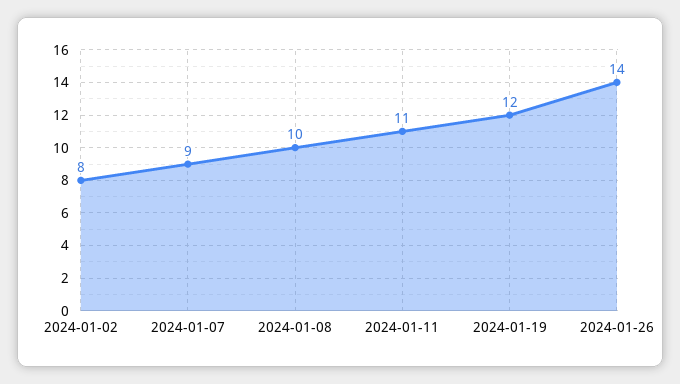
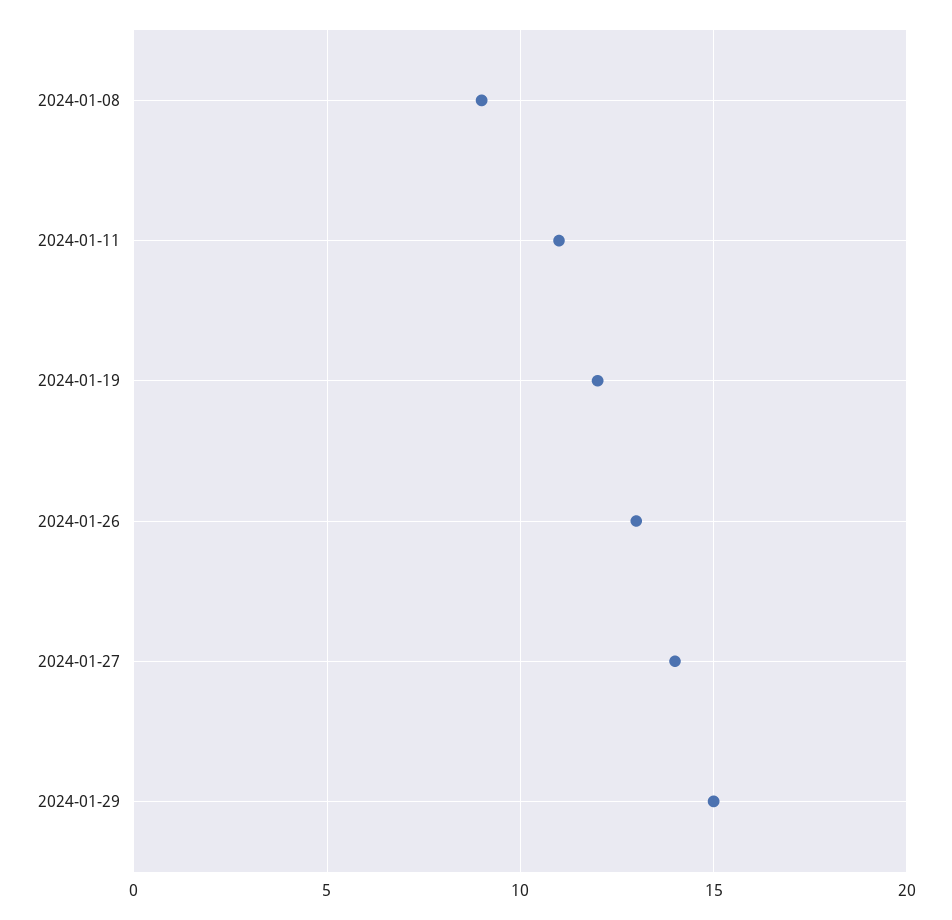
2024-01-02: 8 -> none
2024-01-07: 9 -> none
2024-01-08: 10 -> 9
2024-01-26: 14 -> 13
2024-01-27: none -> 14
2024-01-29: none -> 15

